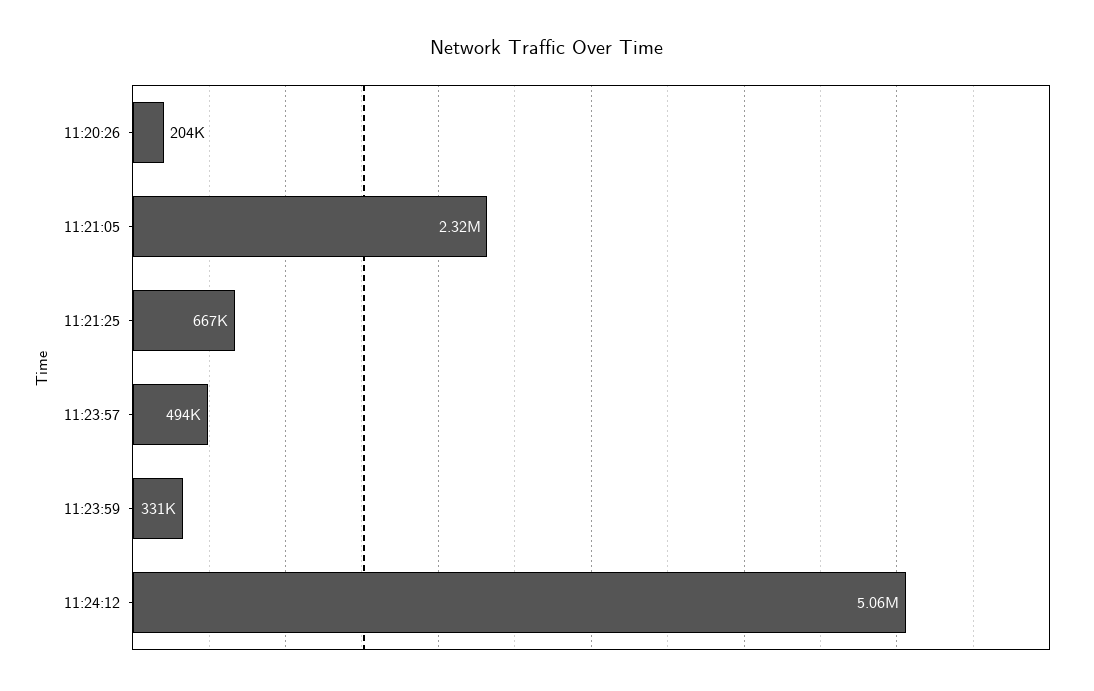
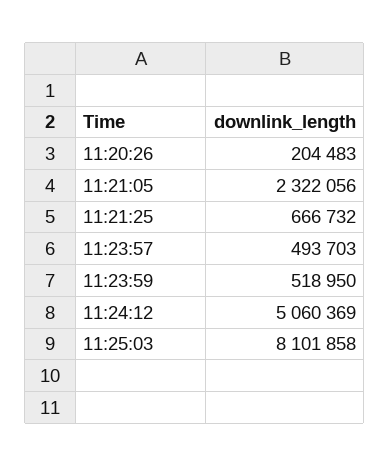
11:23:59: 331000 -> 518950
11:25:03: none -> 8101858

